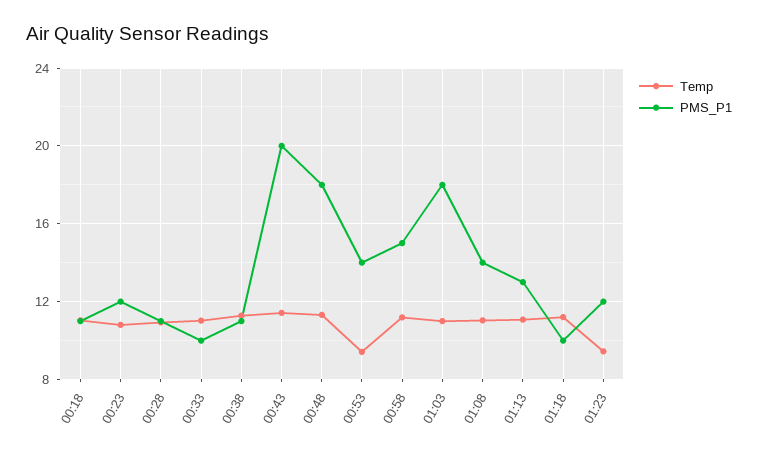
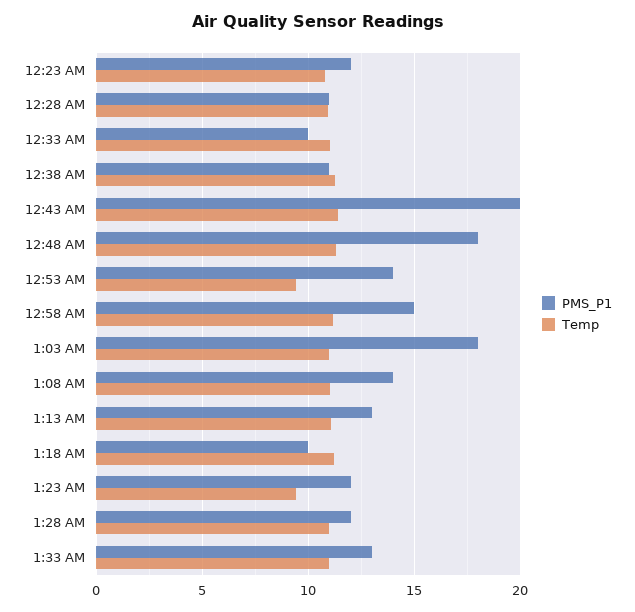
Temp, 00:18: 11 -> none
PMS_P1, 00:18: 11 -> none
PMS_P1, 1:28 AM: none -> 12
Temp, 1:28 AM: none -> 11
PMS_P1, 1:33 AM: none -> 13
Temp, 1:33 AM: none -> 11

